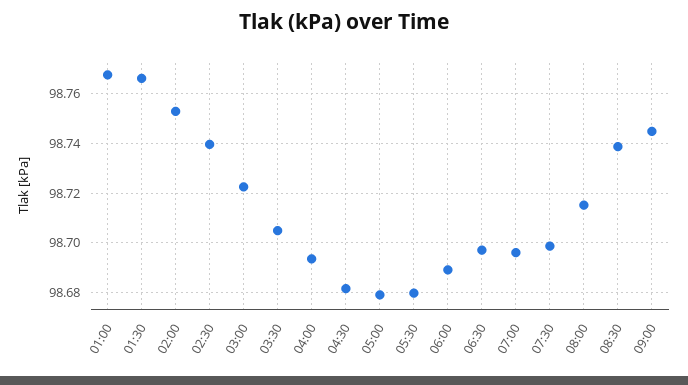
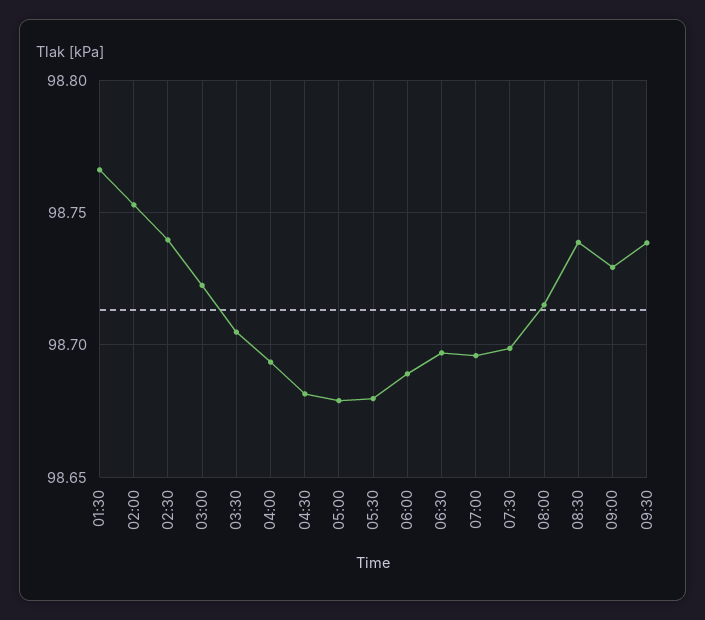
01:00: 98.7675 -> none
09:00: 98.745 -> 98.73
09:30: none -> 98.74

